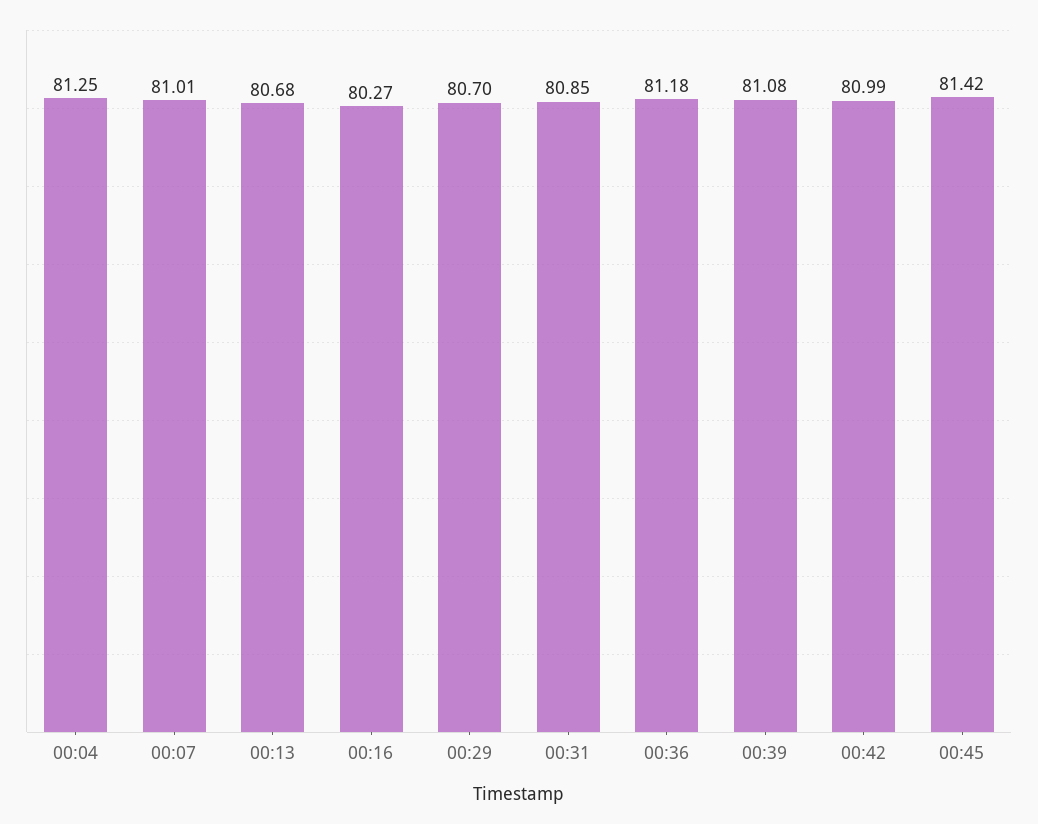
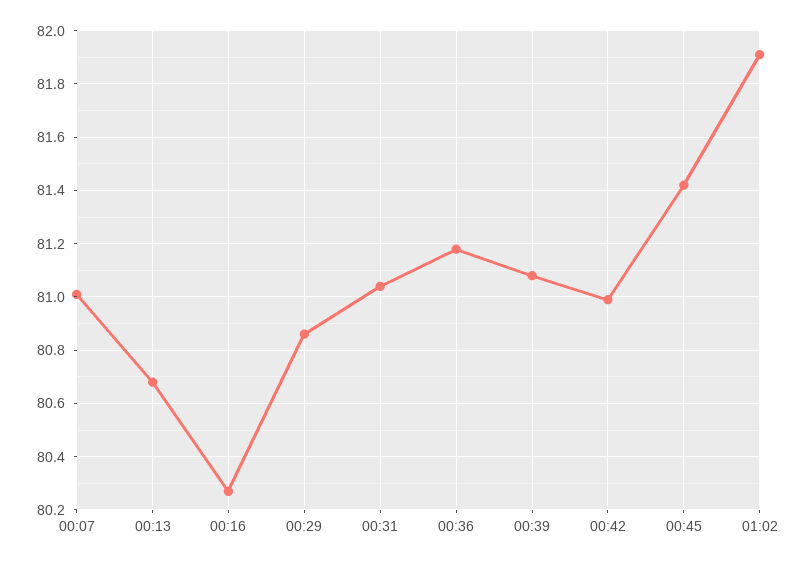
00:04: 81.25 -> none
00:29: 80.7 -> 80.85
00:31: 80.85 -> 81.05
01:02: none -> 81.9

